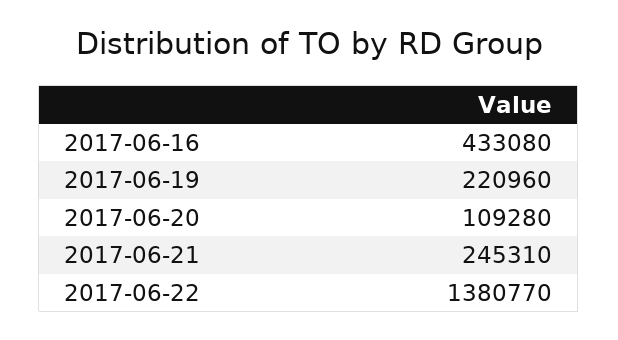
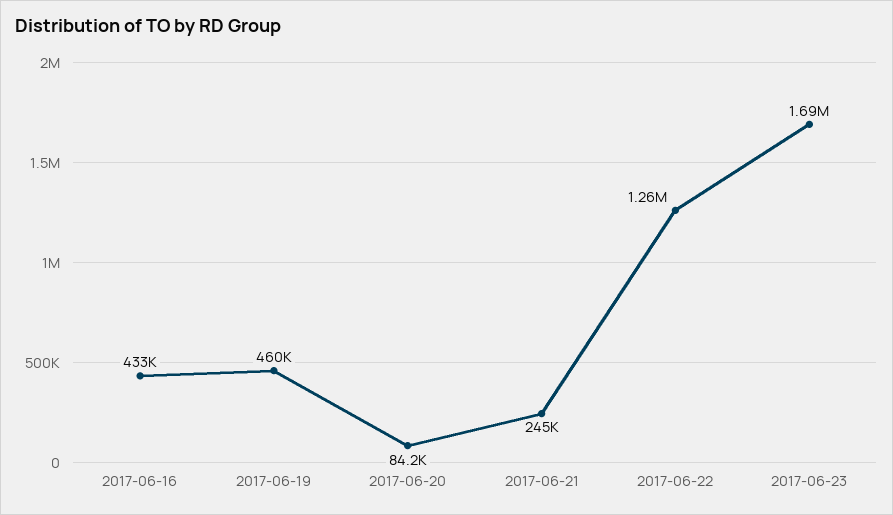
2017-06-19: 220960 -> 460000
2017-06-20: 109280 -> 84200
2017-06-22: 1380770 -> 1260000
2017-06-23: none -> 1690000

